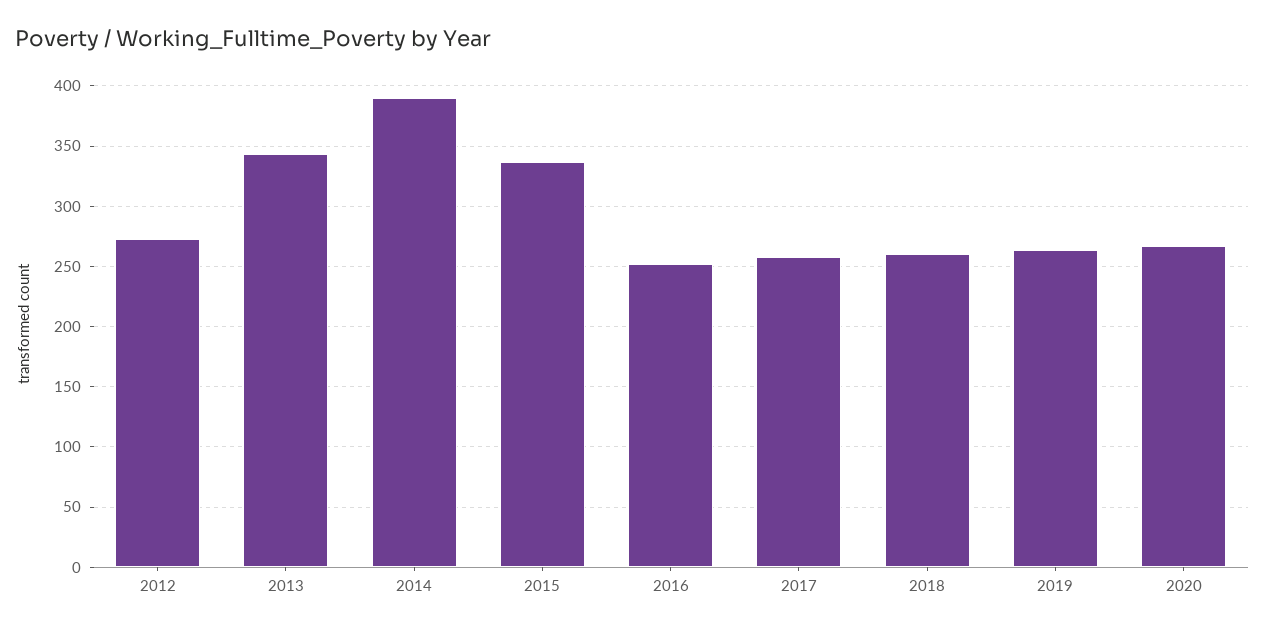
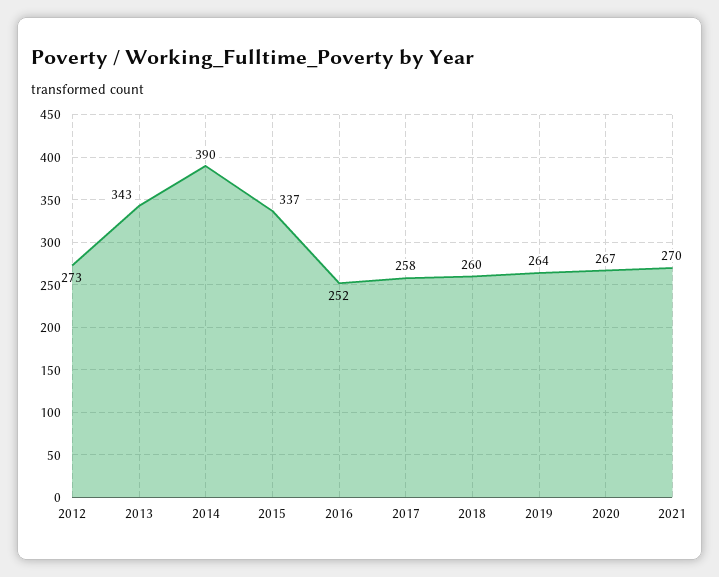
2021: none -> 270

